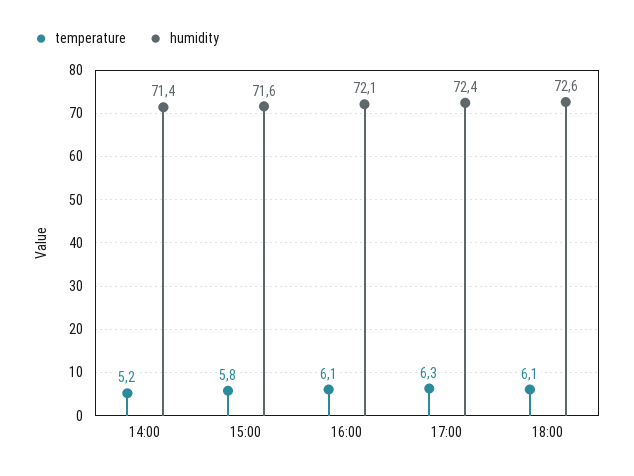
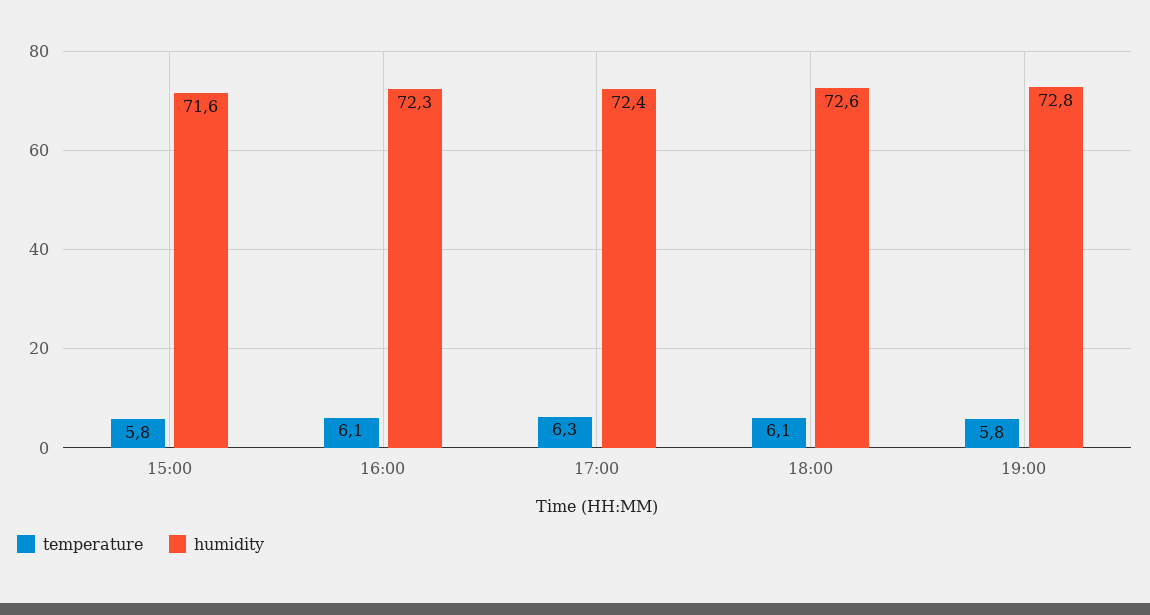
temperature, 14:00: 5.2 -> none
humidity, 14:00: 71.4 -> none
humidity, 16:00: 72.1 -> 72.3
temperature, 19:00: none -> 5.8
humidity, 19:00: none -> 72.8

